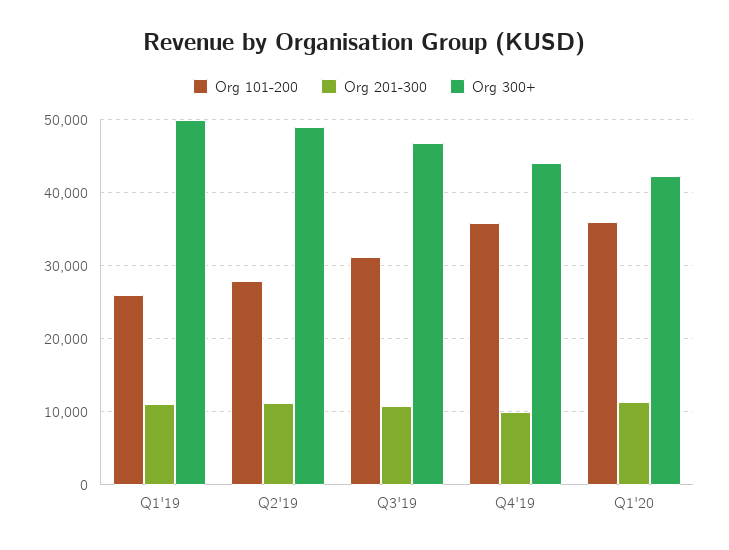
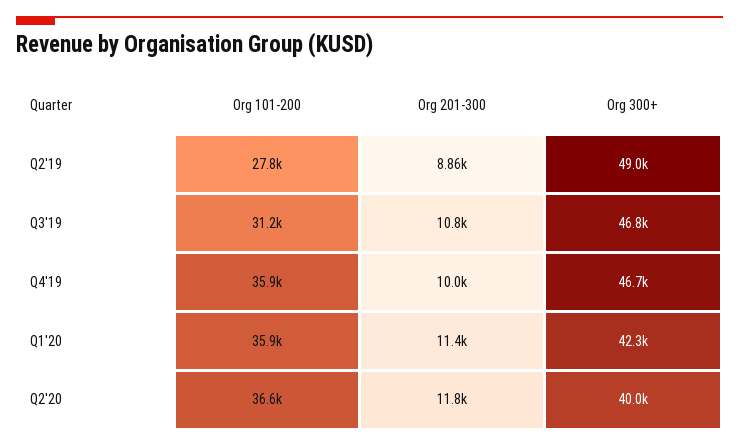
Org 101-200, Q1'19: 26000 -> none
Org 201-300, Q1'19: 11000 -> none
Org 300+, Q1'19: 50000 -> none
Org 201-300, Q2'19: 11000 -> 8860
Org 300+, Q4'19: 44000 -> 46700
Org 101-200, Q2'20: none -> 36600
Org 201-300, Q2'20: none -> 11800
Org 300+, Q2'20: none -> 40000

